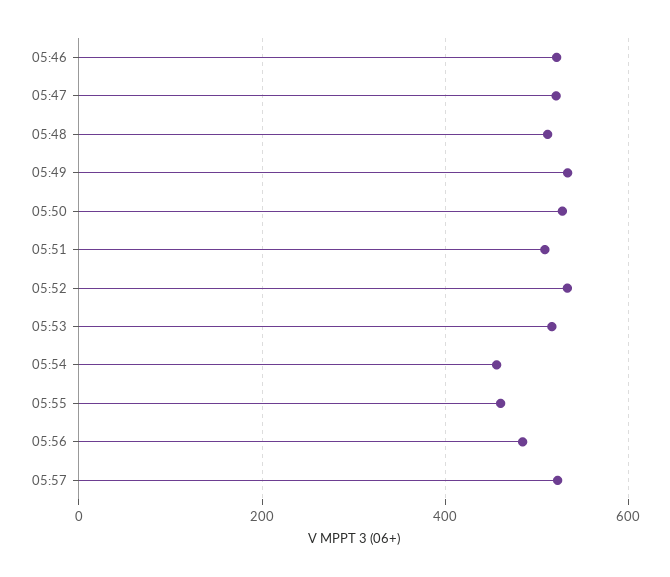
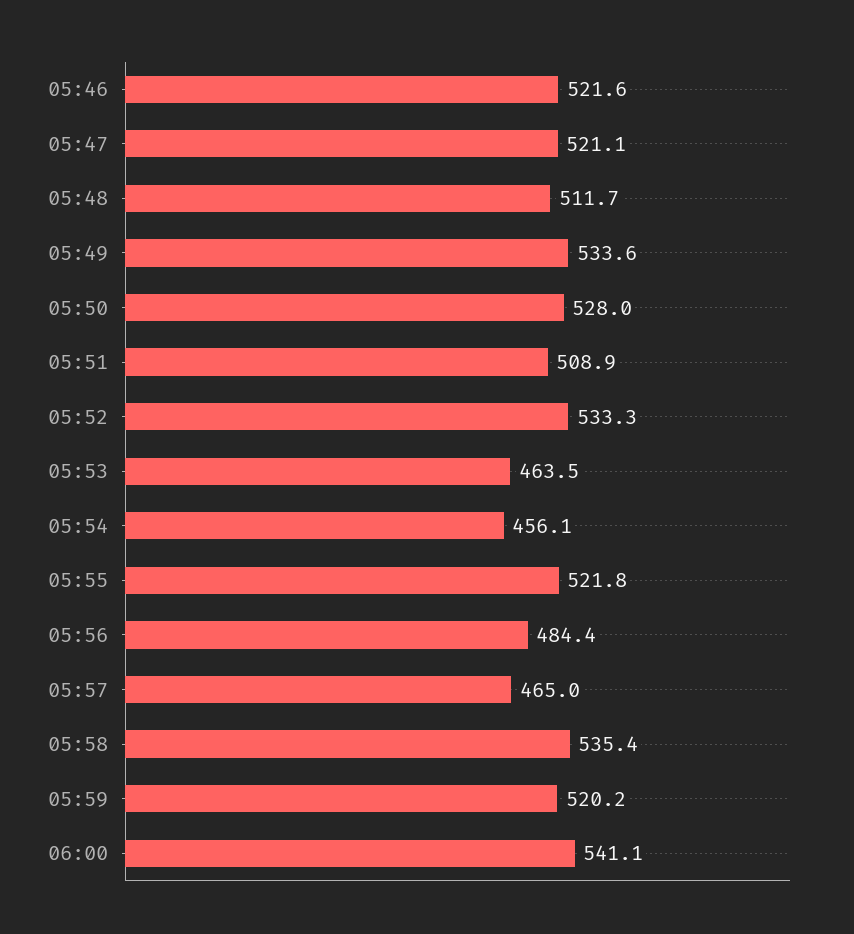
05:53: 520 -> 463.5
05:55: 460 -> 521.8
05:57: 520 -> 465
05:58: none -> 535.4
05:59: none -> 520.2
06:00: none -> 541.1

